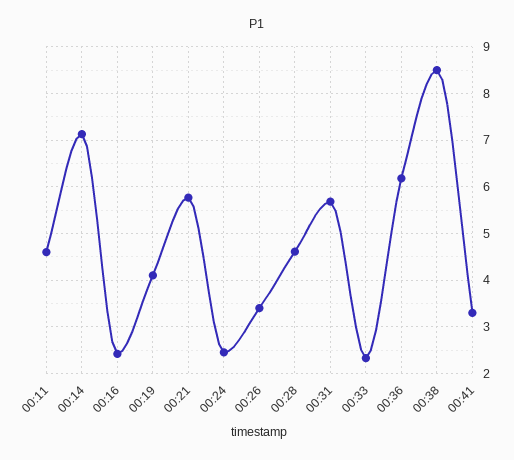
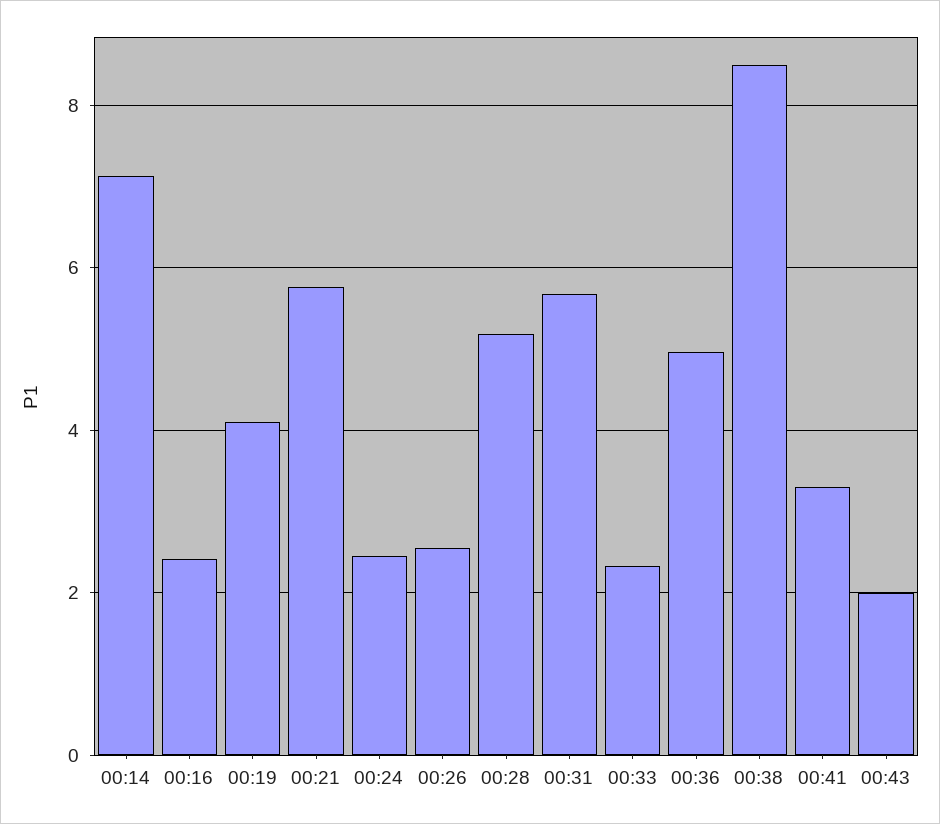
00:11: 4.6 -> none
00:26: 3.4 -> 2.6
00:28: 4.6 -> 5.2
00:36: 6.2 -> 5
00:43: none -> 2

